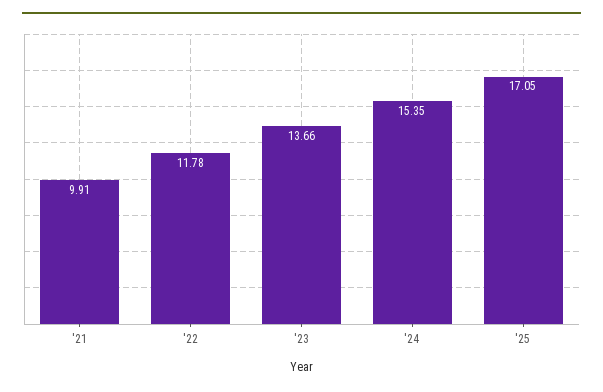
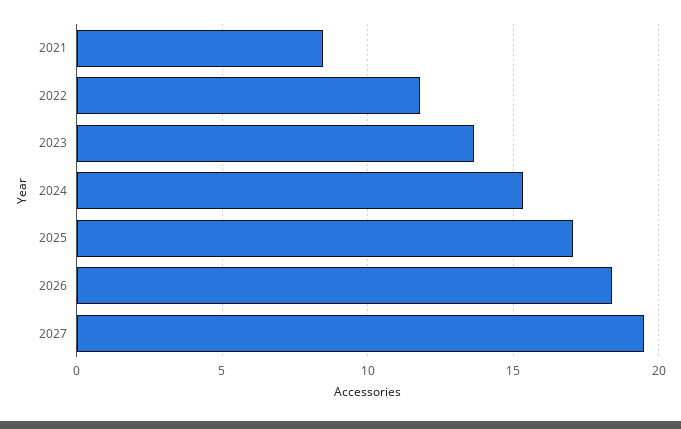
'21: 9.91 -> 8.5
2026: none -> 18.5
2027: none -> 19.5

